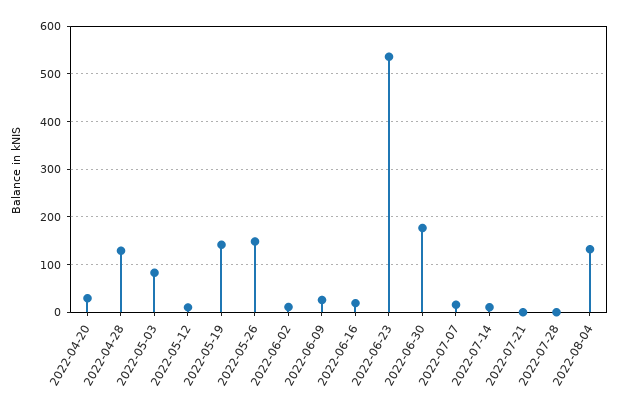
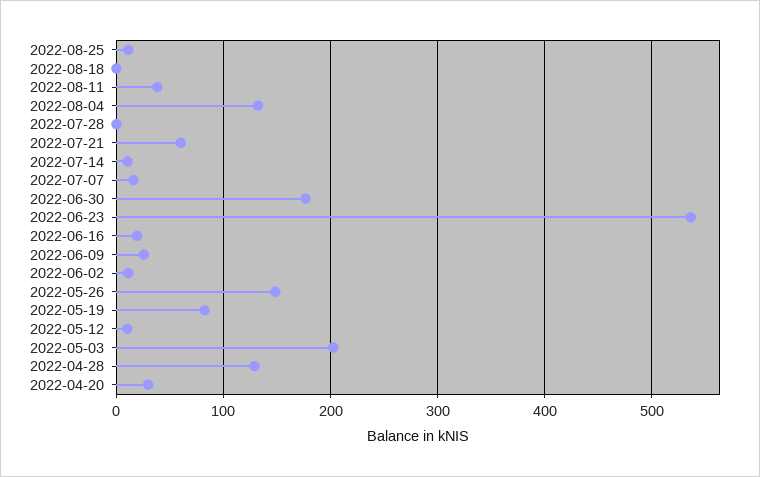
2022-05-03: 80 -> 200
2022-05-19: 140 -> 80
2022-07-21: 0 -> 60
2022-08-25: none -> 10
2022-08-18: none -> 0
2022-08-11: none -> 40

